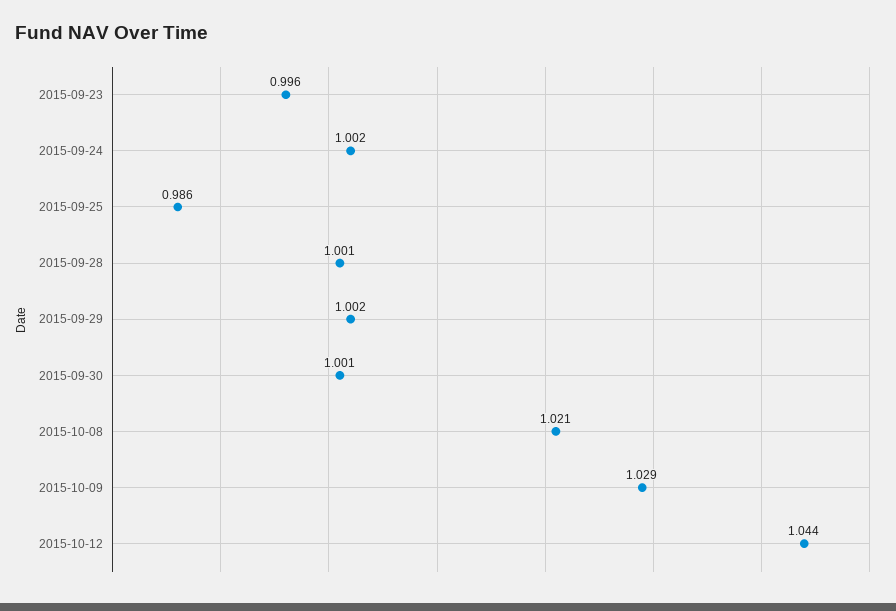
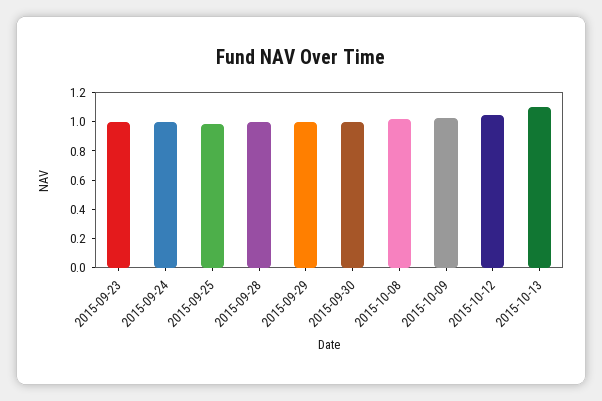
2015-10-13: none -> 1.1

